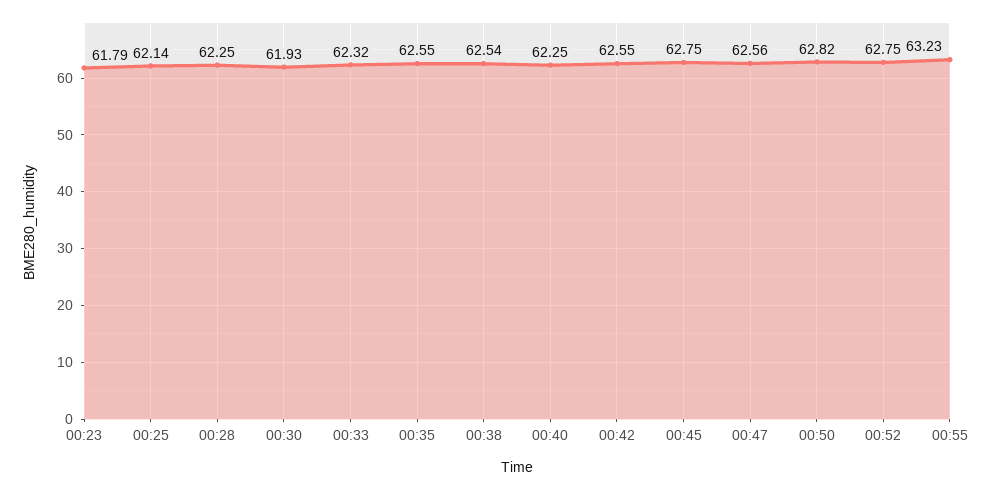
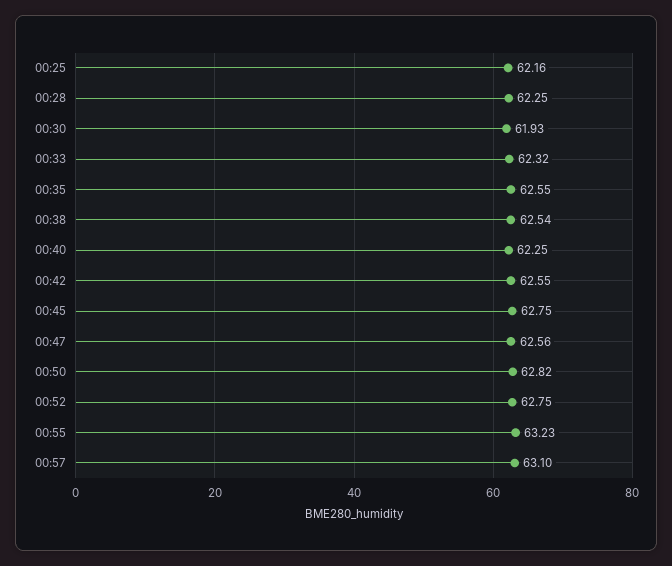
00:23: 61.79 -> none
00:25: 62.14 -> 62.16
00:57: none -> 63.1

